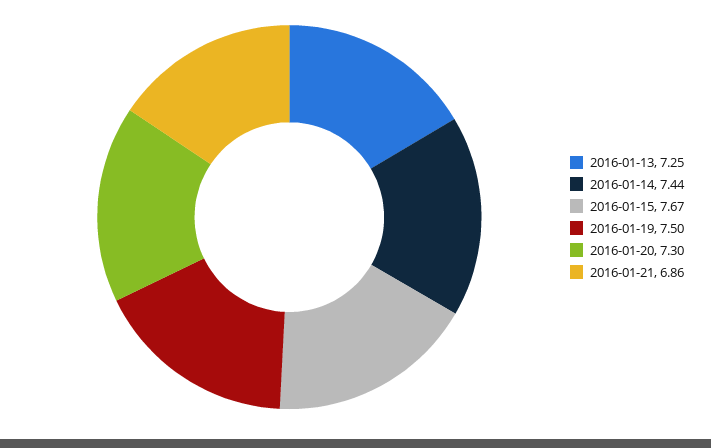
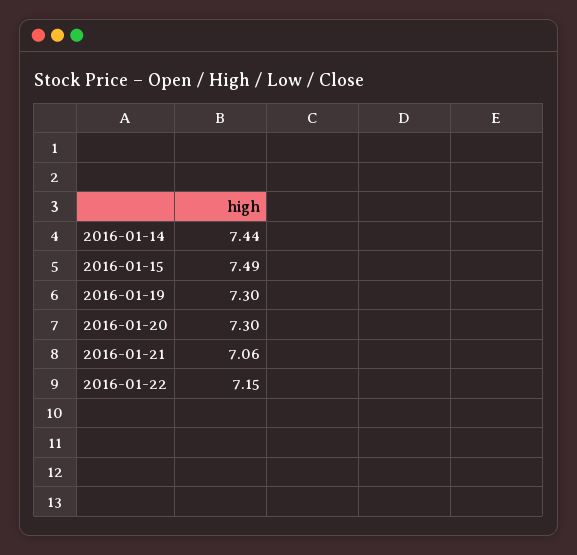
2016-01-13: 7.25 -> none
2016-01-15: 7.67 -> 7.49
2016-01-19: 7.5 -> 7.3
2016-01-21: 6.86 -> 7.06
2016-01-22: none -> 7.15

